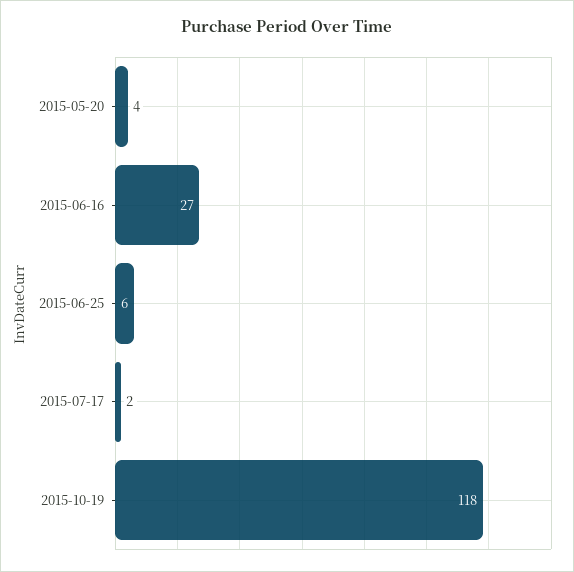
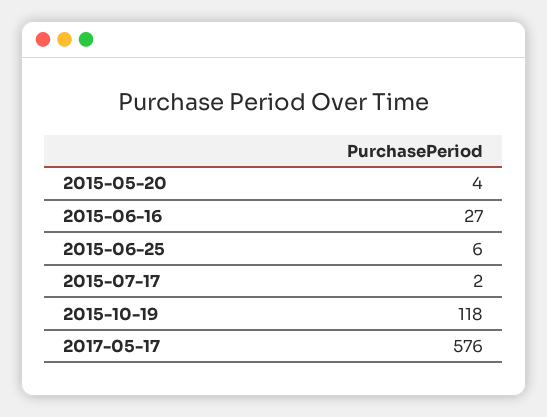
2017-05-17: none -> 576

